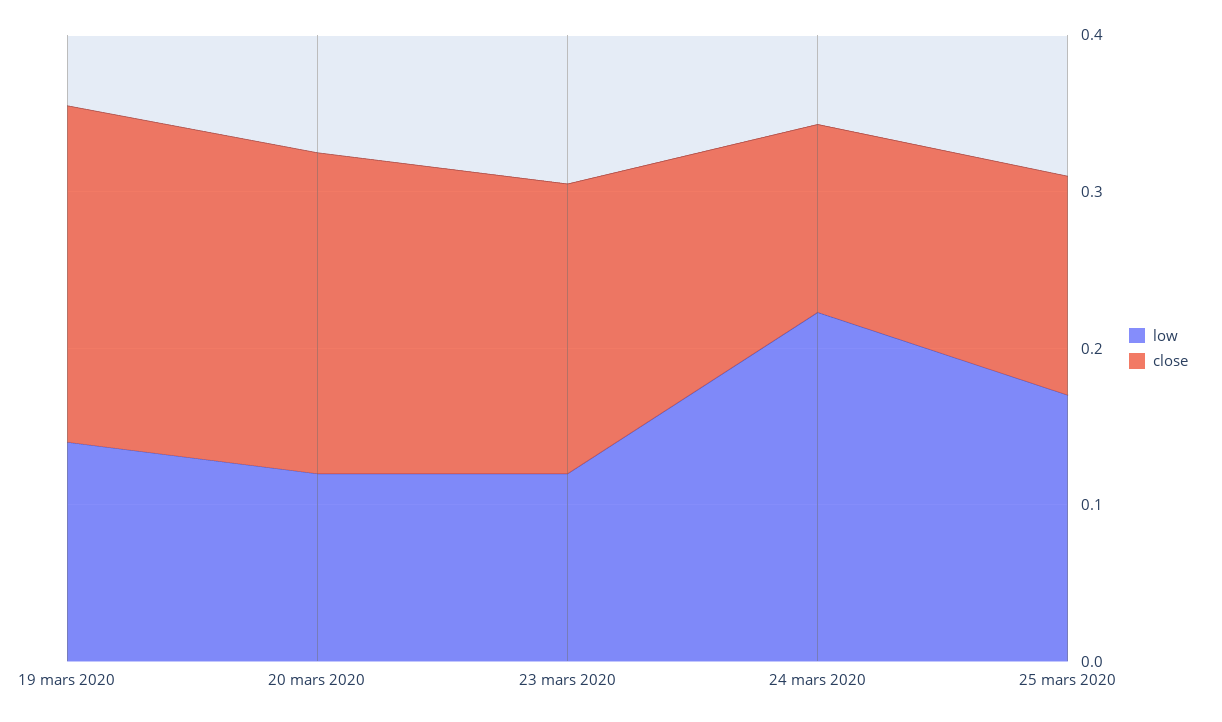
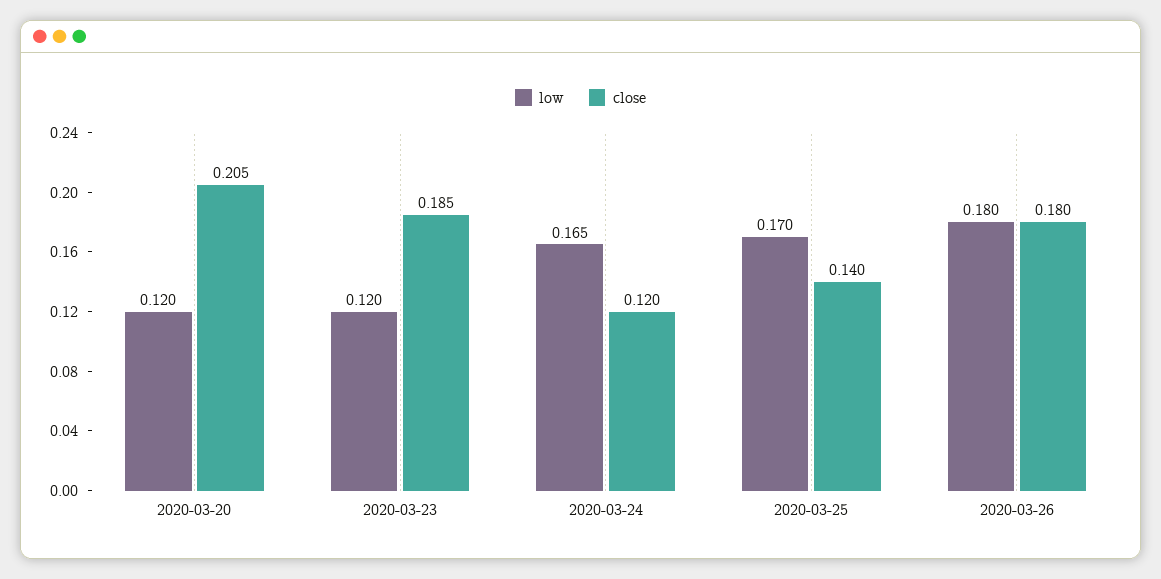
low, 19 mars 2020: 0.14 -> none
close, 19 mars 2020: 0.22 -> none
low, 24 mars 2020: 0.22 -> 0.165
low, 2020-03-26: none -> 0.18
close, 2020-03-26: none -> 0.18

